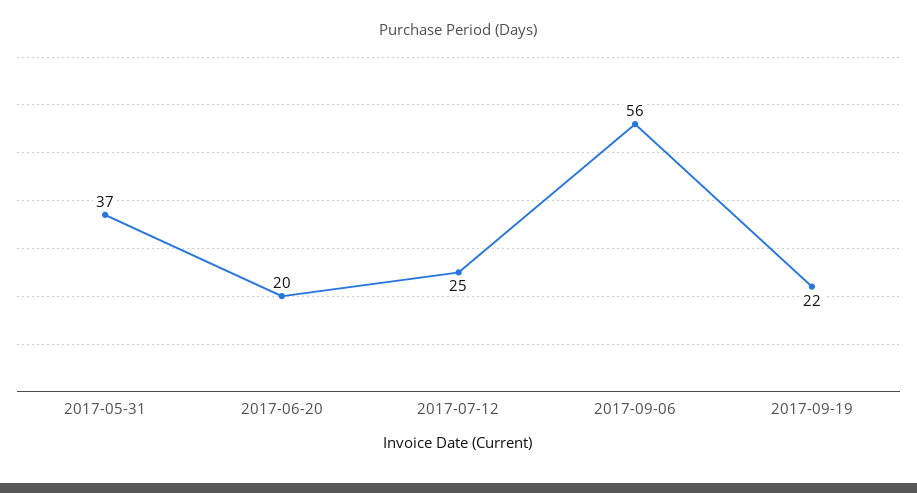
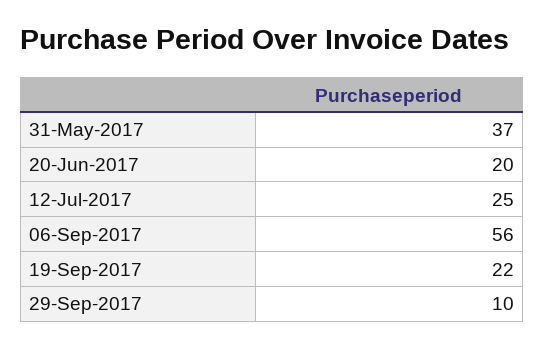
29-Sep-2017: none -> 10

